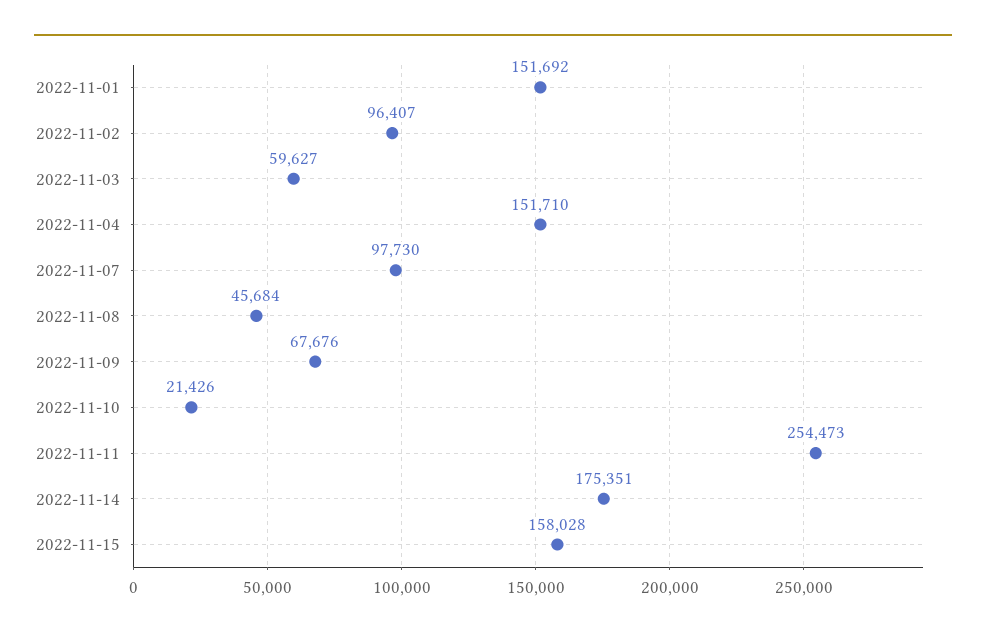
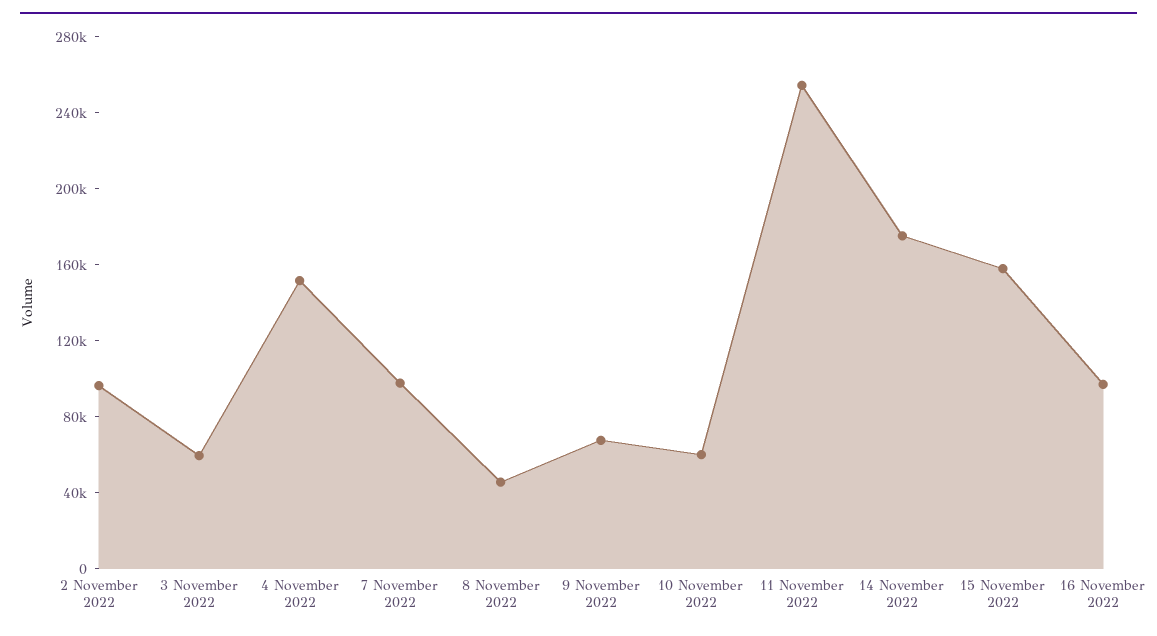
2022-11-01: 151692 -> none
2022-11-10: 21426 -> 60000
16 November 2022: none -> 100000

